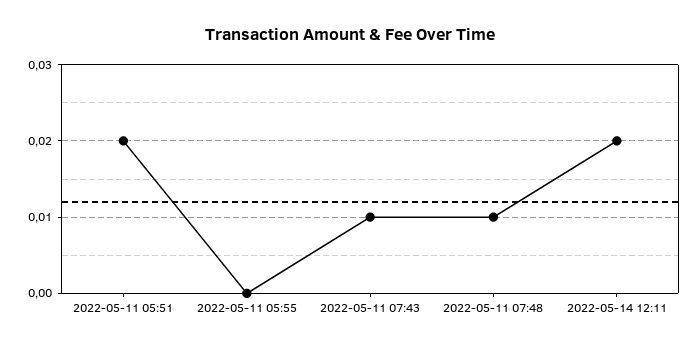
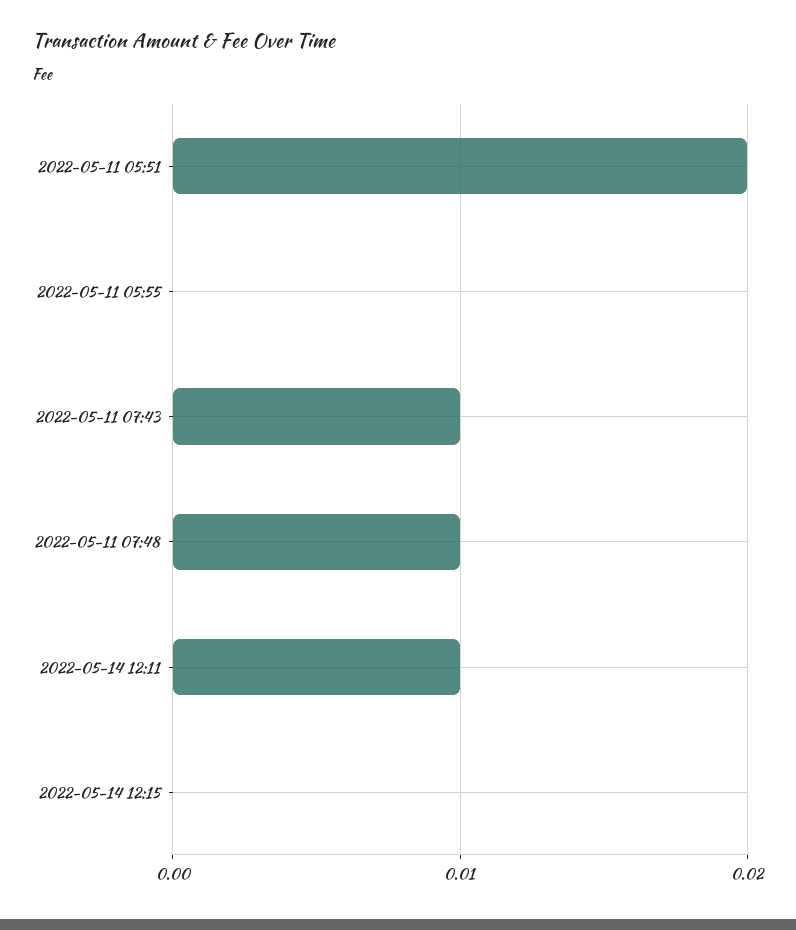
2022-05-14 12:11: 0.02 -> 0.01
2022-05-14 12:15: none -> 0

